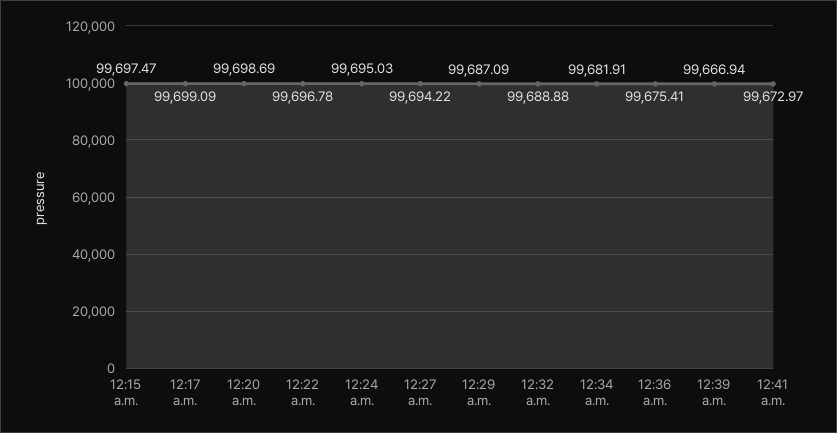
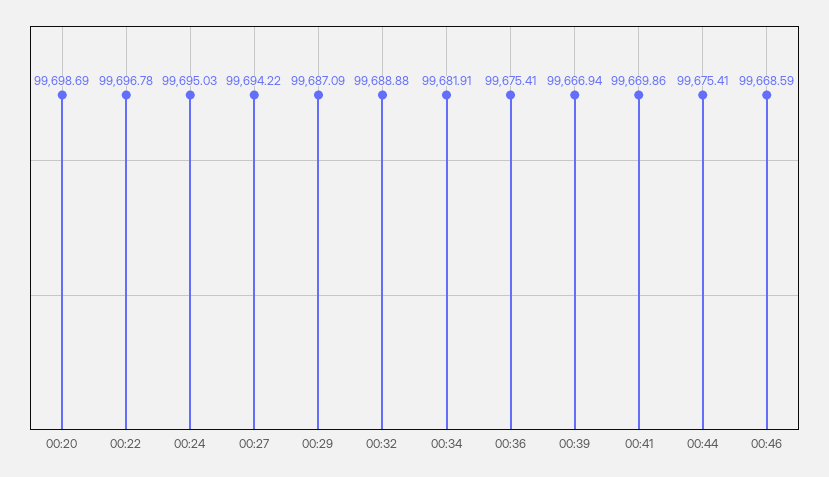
12:15 a.m.: 99697.47 -> none
12:17 a.m.: 99699.09 -> none
12:41 a.m.: 99672.97 -> 99669.86
00:44: none -> 99675.41
00:46: none -> 99668.59

